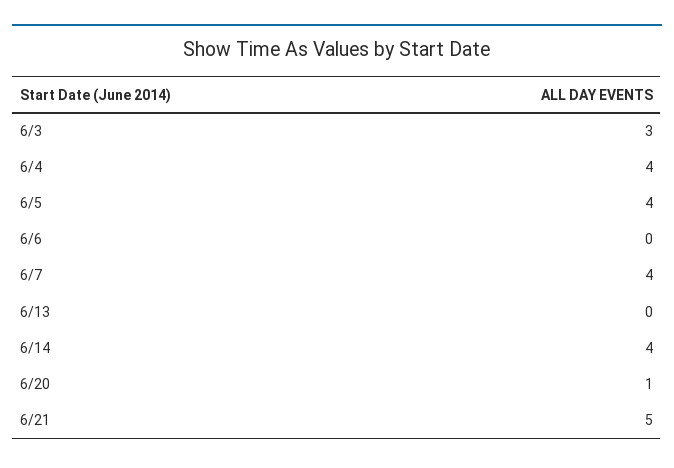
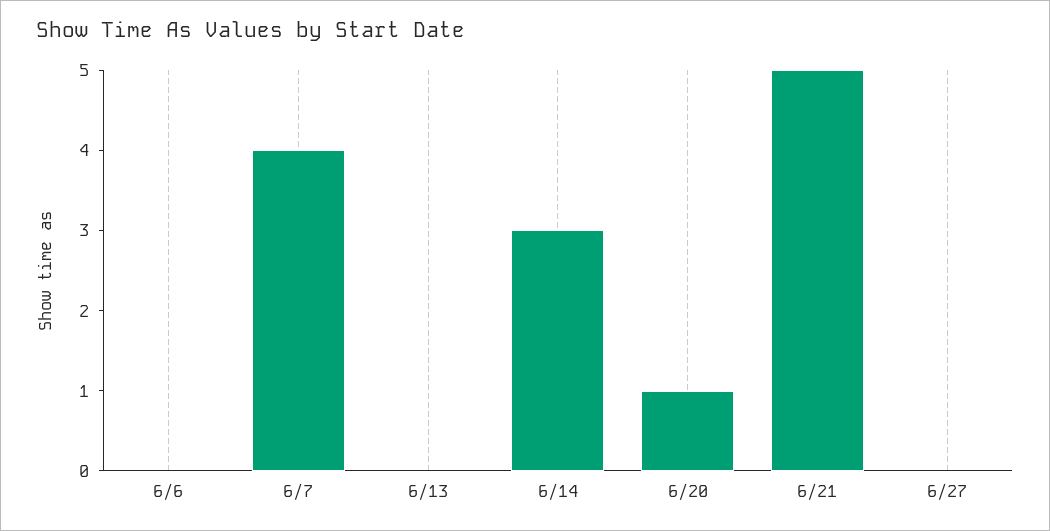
6/3: 3 -> none
6/4: 4 -> none
6/5: 4 -> none
6/14: 4 -> 3
6/27: none -> 0

